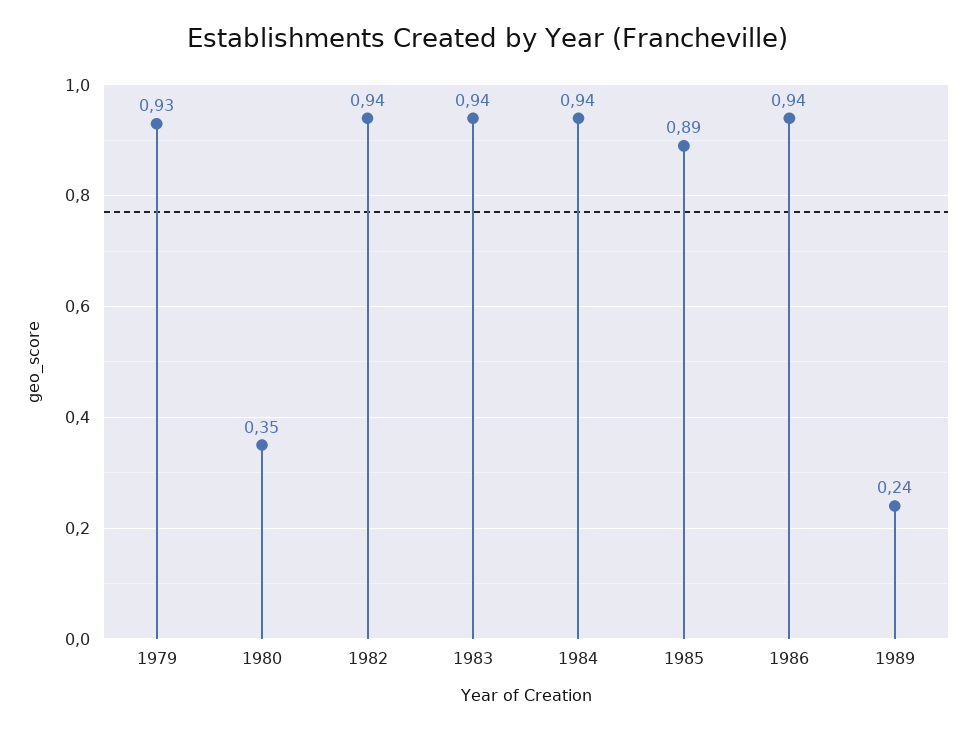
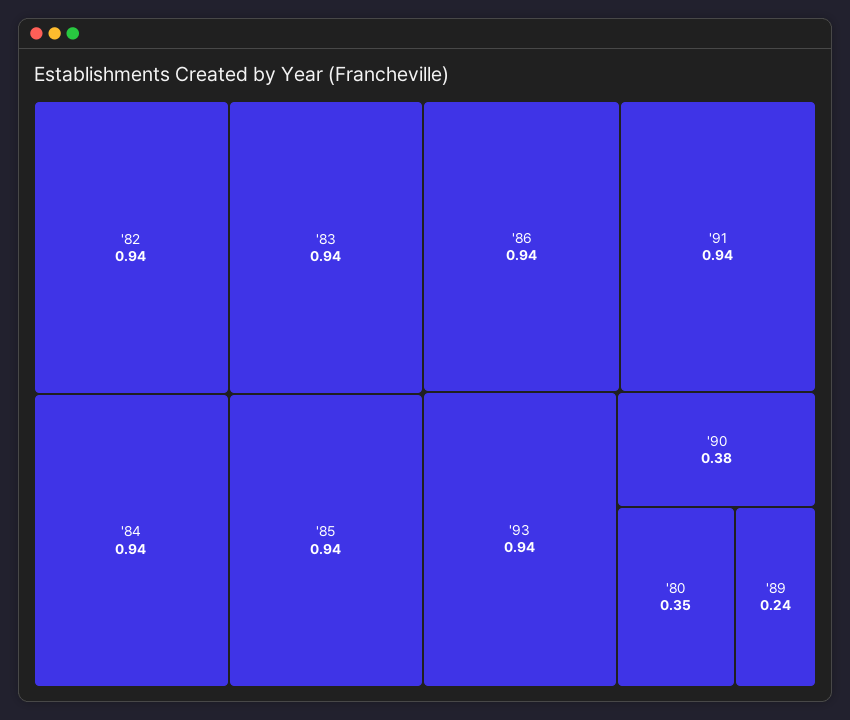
1979: 0.93 -> none
1985: 0.89 -> 0.94
'91: none -> 0.94
'93: none -> 0.94
'90: none -> 0.38

